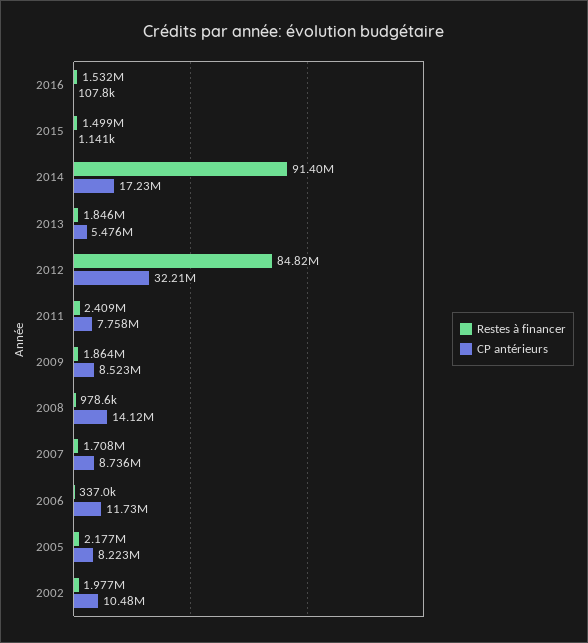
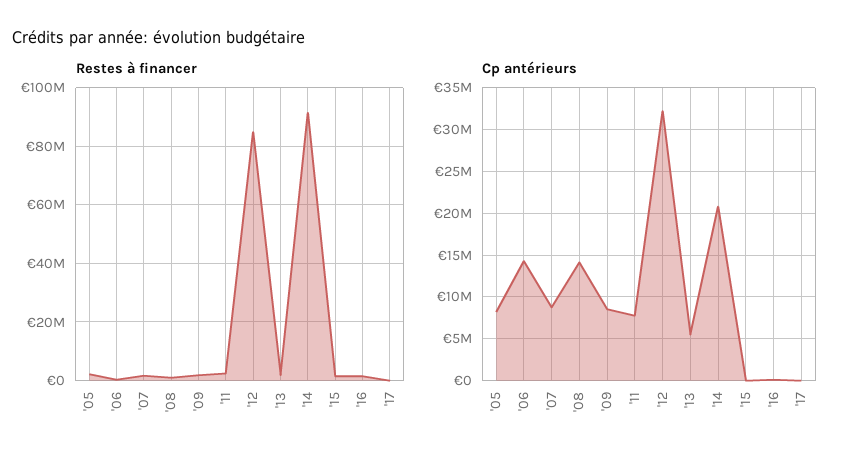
CP antérieurs, 2014: 17230000 -> 21000000
CP antérieurs, 2006: 11730000 -> 14000000
Restes à financer, 2002: 1977000 -> none
CP antérieurs, 2002: 10480000 -> none
Restes à financer, '17: none -> 0
CP antérieurs, '17: none -> 0

